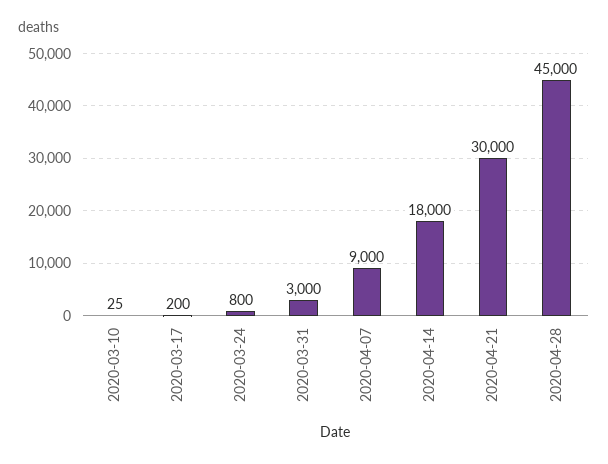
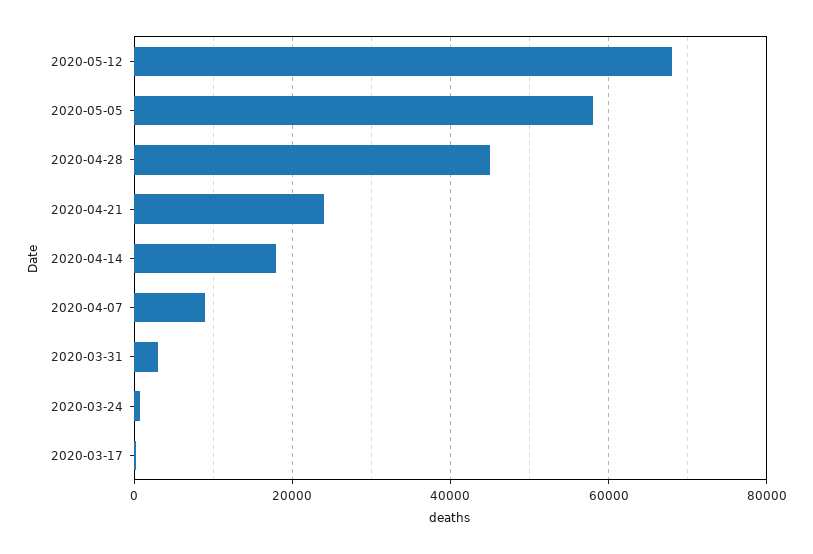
2020-03-10: 25 -> none
2020-04-21: 30000 -> 24000
2020-05-12: none -> 68000
2020-05-05: none -> 58000

